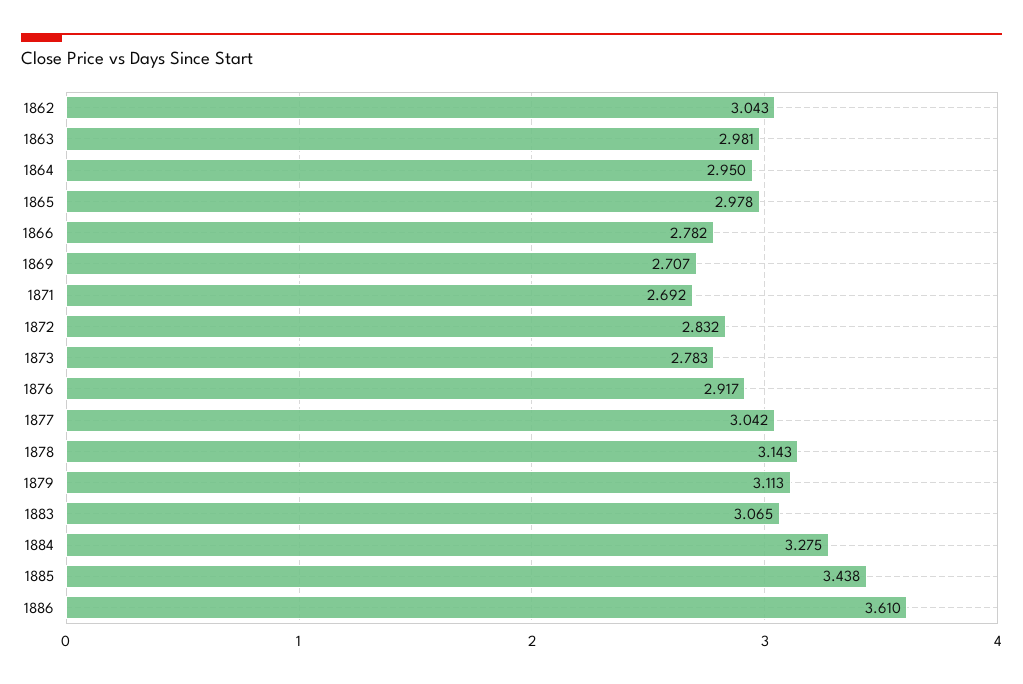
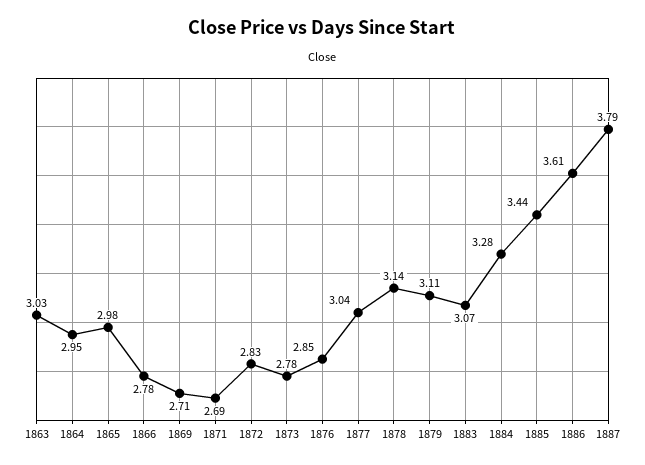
1862: 3.043 -> none
1863: 2.981 -> 3.03
1876: 2.917 -> 2.85
1887: none -> 3.79

